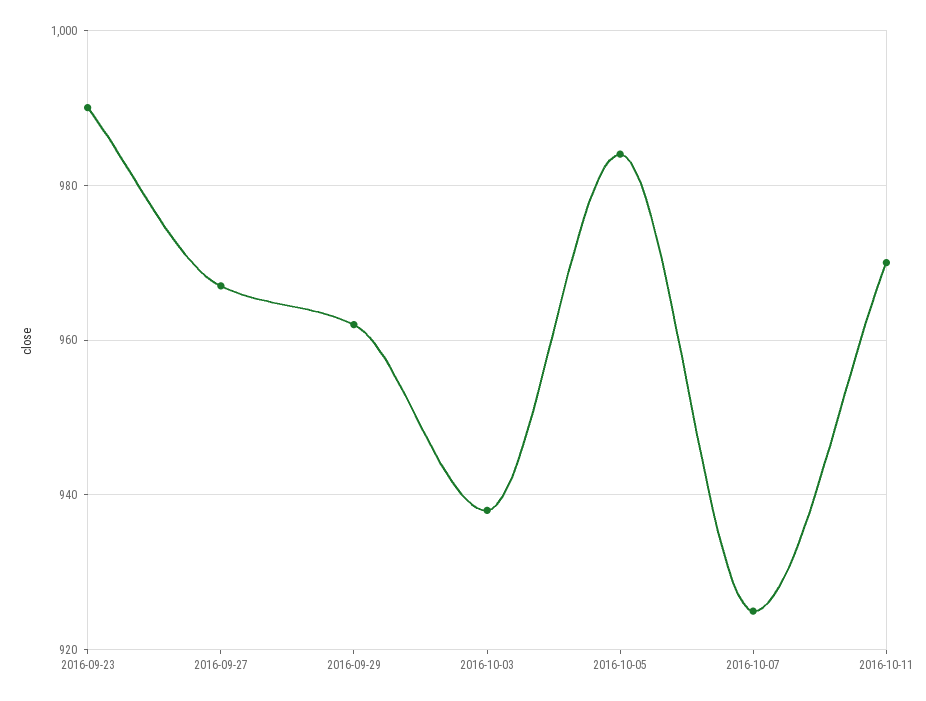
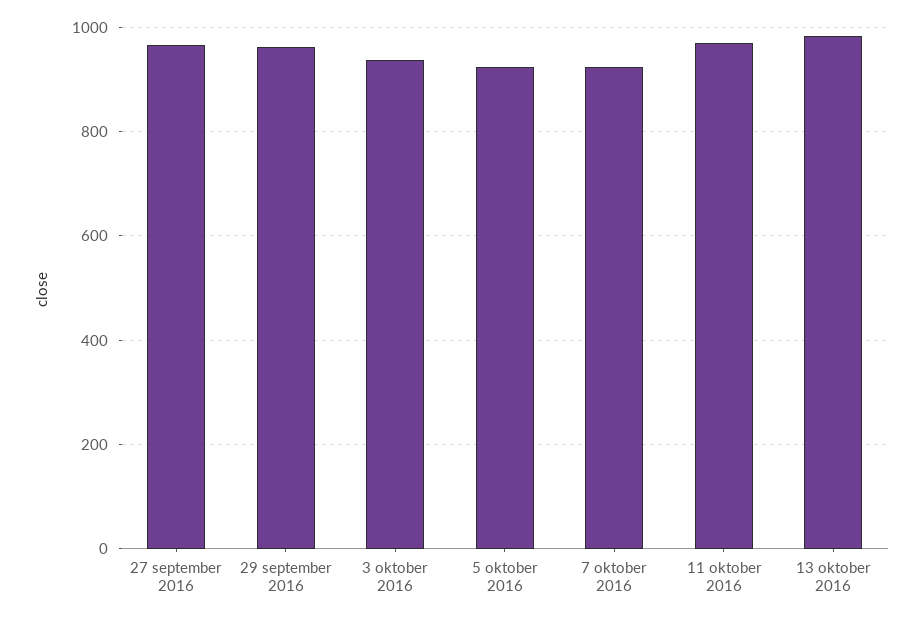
2016-09-23: 990 -> none
2016-10-05: 985 -> 920
13 oktober 2016: none -> 980

